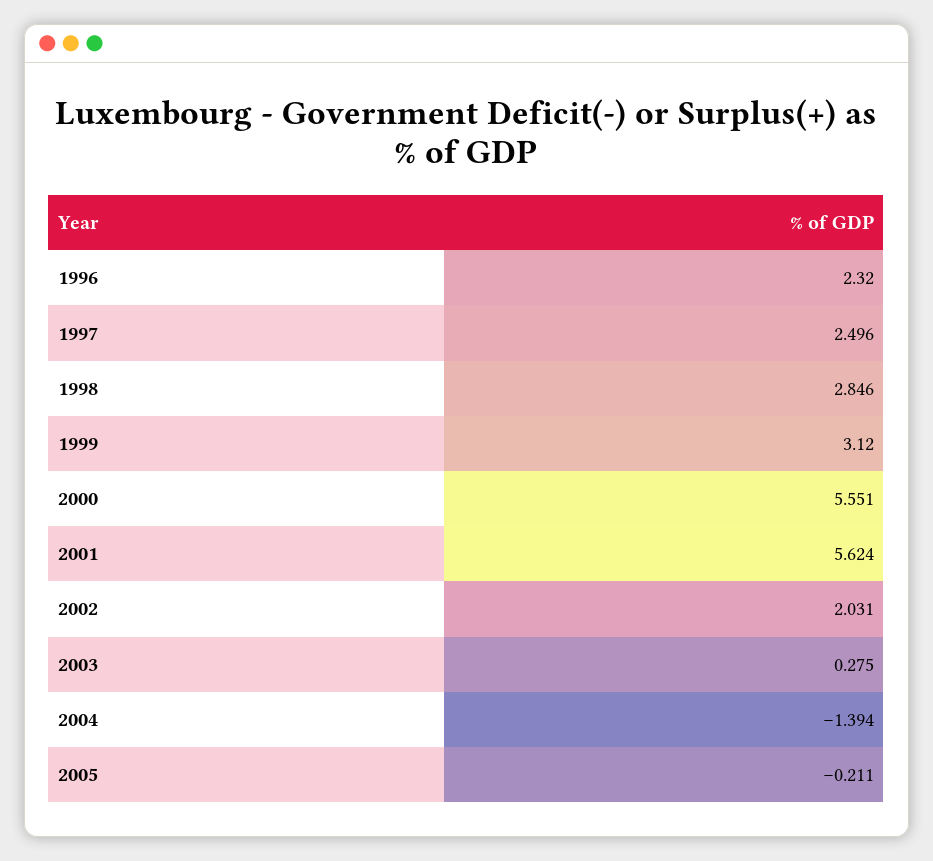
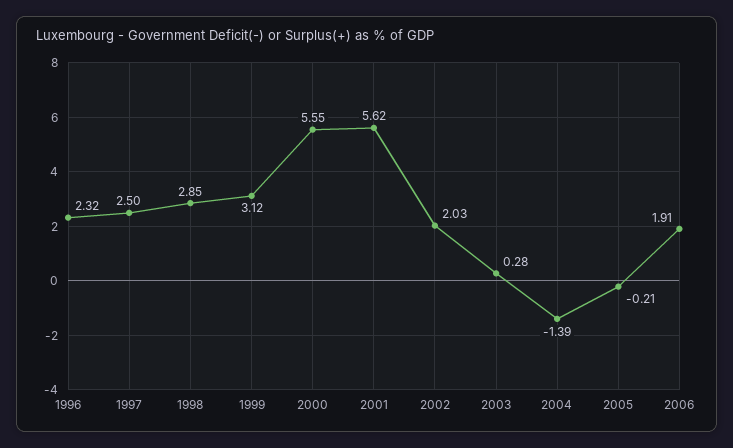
2006: none -> 1.91

